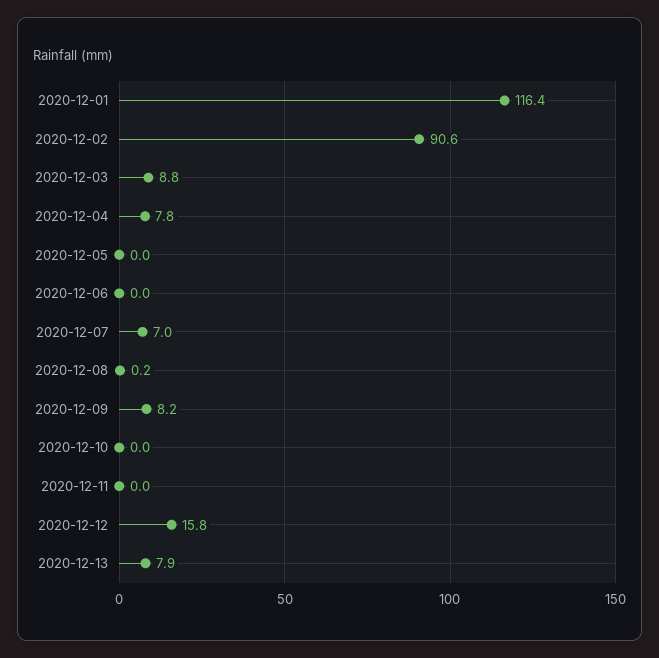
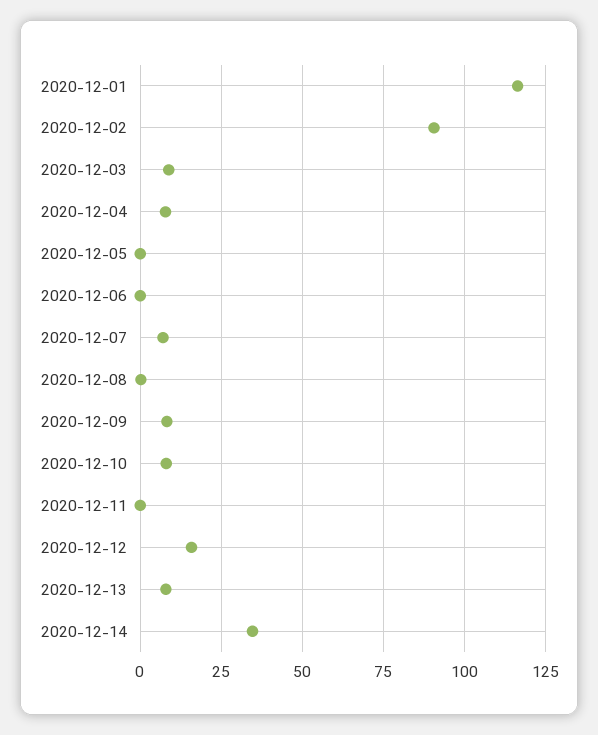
2020-12-10: 0 -> 7.5
2020-12-14: none -> 35

